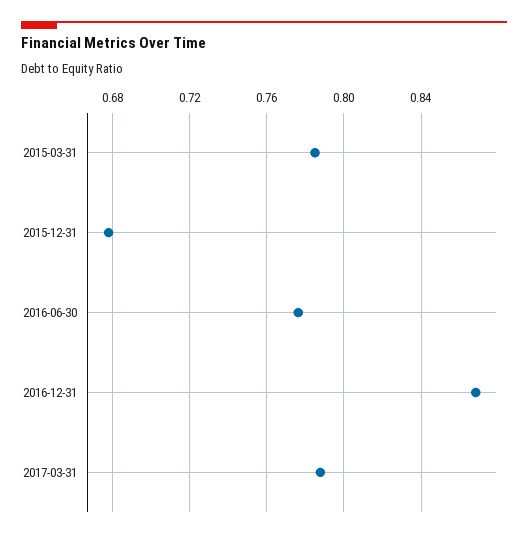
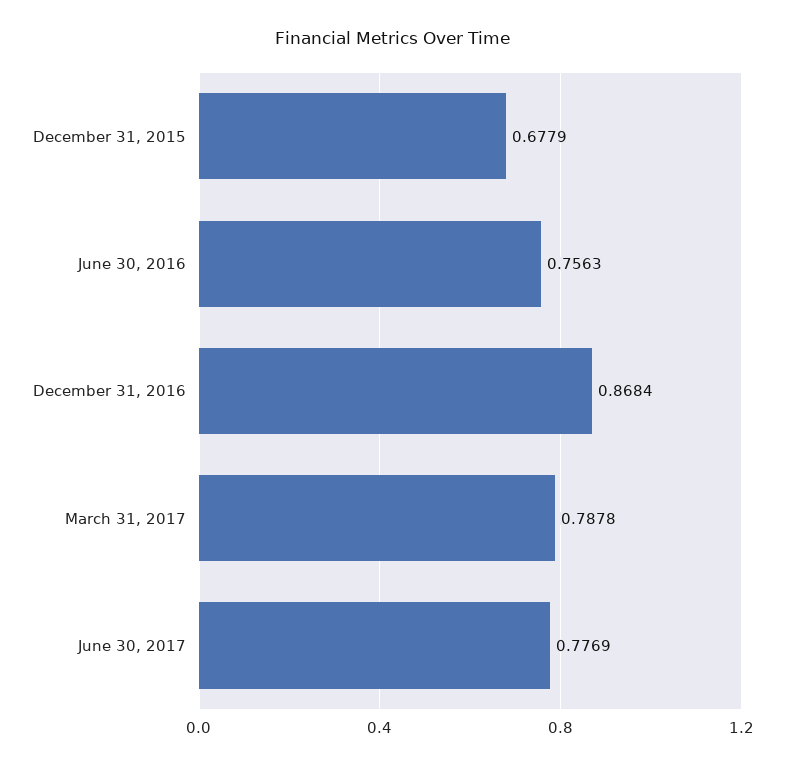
2015-03-31: 0.785 -> none
2016-06-30: 0.775 -> 0.7563
June 30, 2017: none -> 0.7769

